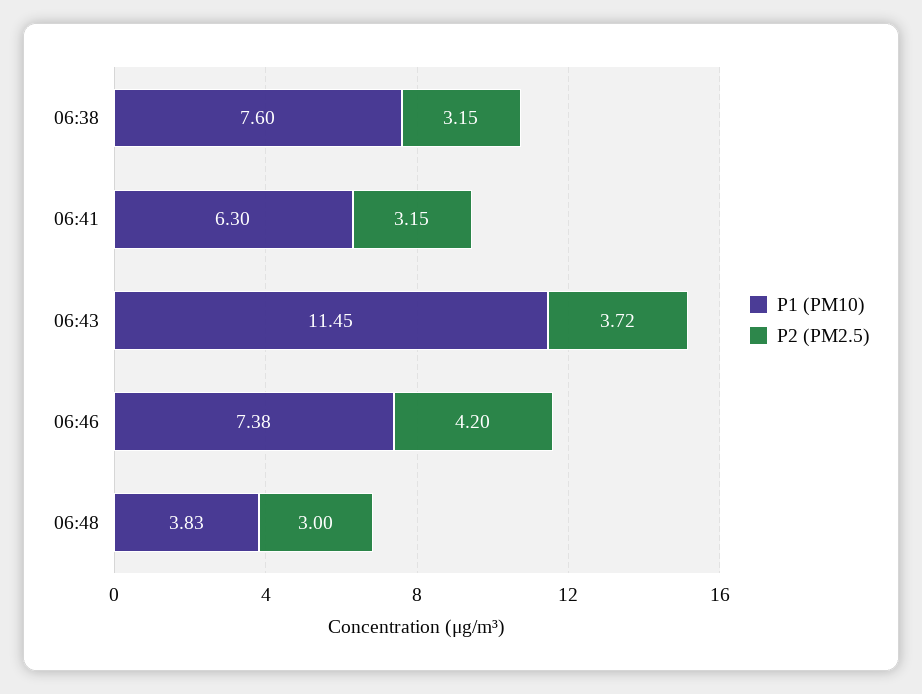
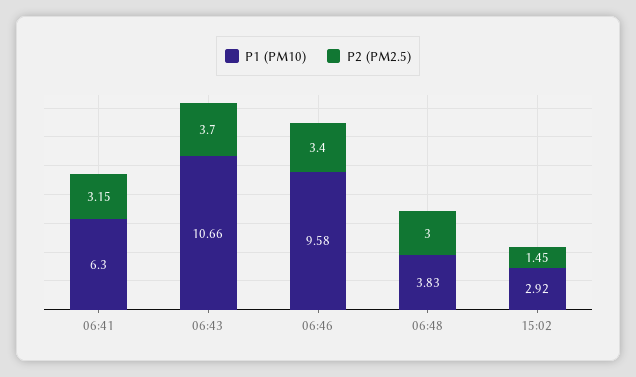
P1 (PM10), 06:38: 7.6 -> none
P2 (PM2.5), 06:38: 3.15 -> none
P1 (PM10), 06:43: 11.45 -> 10.66
P2 (PM2.5), 06:43: 3.72 -> 3.7
P1 (PM10), 06:46: 7.38 -> 9.58
P2 (PM2.5), 06:46: 4.2 -> 3.4
P1 (PM10), 15:02: none -> 2.92
P2 (PM2.5), 15:02: none -> 1.45

